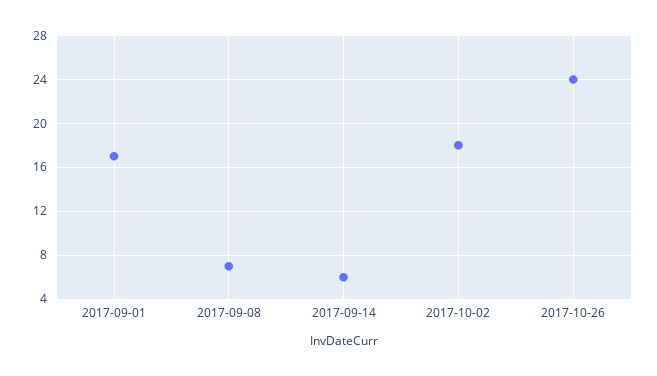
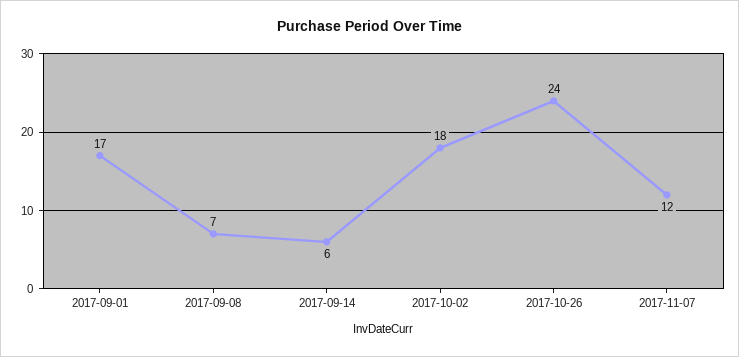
2017-11-07: none -> 12

